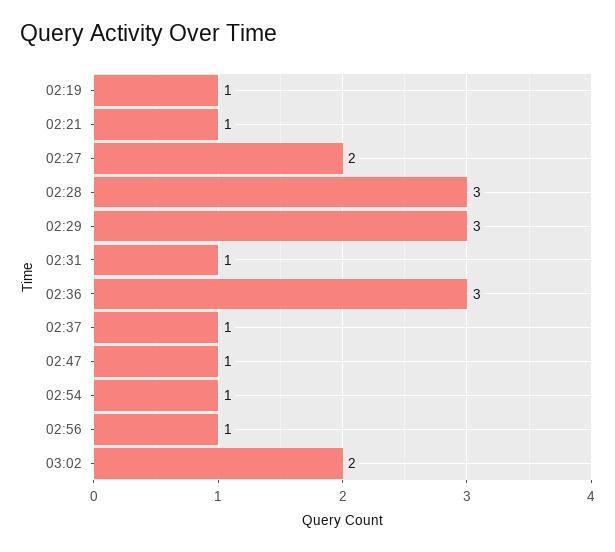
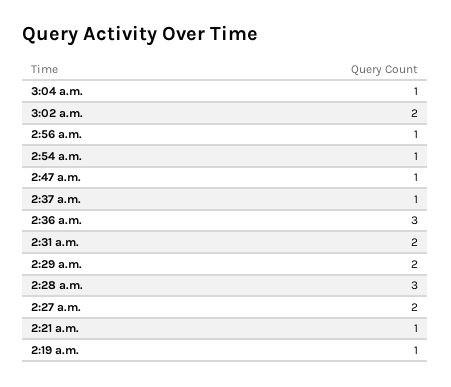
02:29: 3 -> 2
02:31: 1 -> 2
3:04 a.m.: none -> 1

